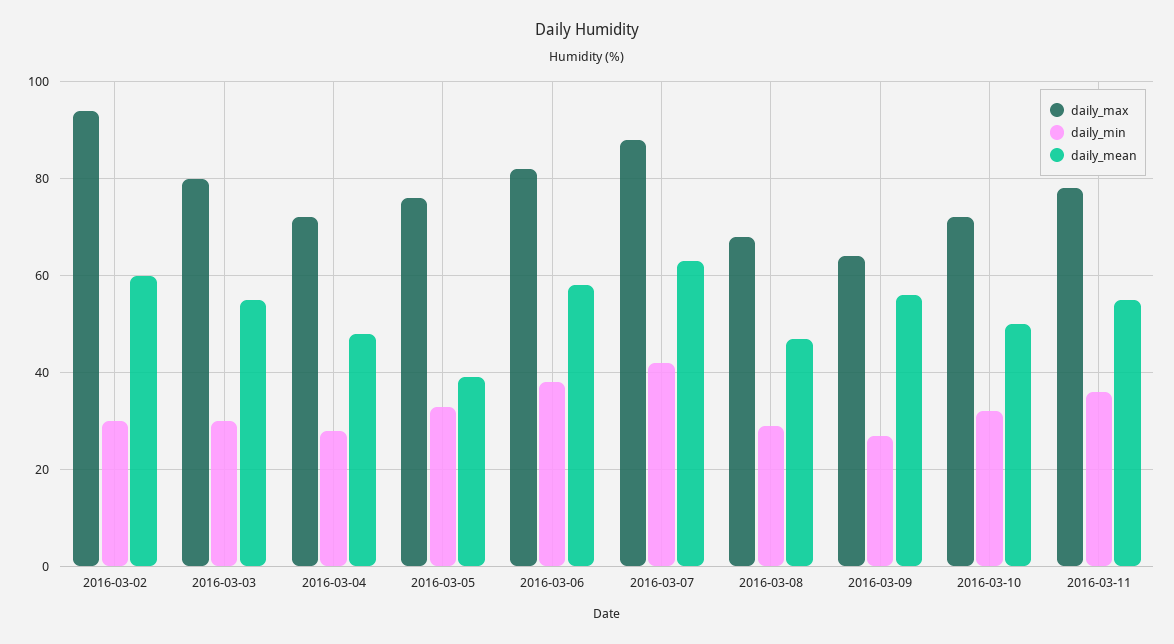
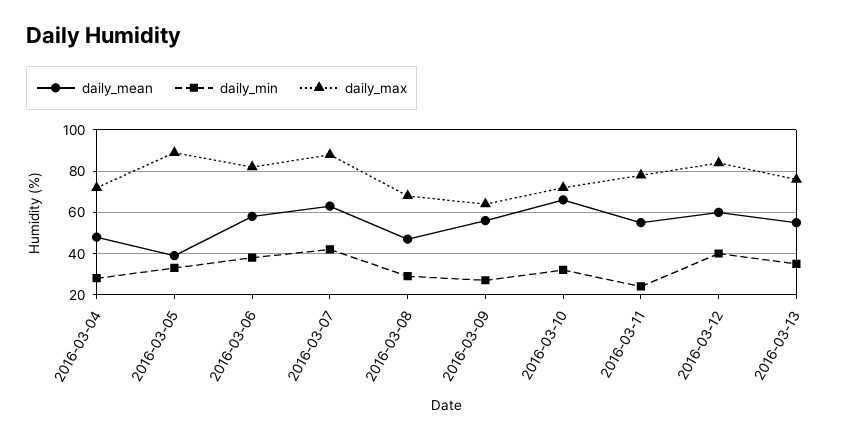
daily_max, 2016-03-02: 95 -> none
daily_min, 2016-03-02: 30 -> none
daily_mean, 2016-03-02: 60 -> none
daily_max, 2016-03-03: 80 -> none
daily_min, 2016-03-03: 30 -> none
daily_mean, 2016-03-03: 55 -> none
daily_max, 2016-03-05: 75 -> 90
daily_mean, 2016-03-10: 50 -> 65
daily_min, 2016-03-11: 35 -> 25
daily_mean, 2016-03-12: none -> 60
daily_min, 2016-03-12: none -> 40
daily_max, 2016-03-12: none -> 85
daily_mean, 2016-03-13: none -> 55
daily_min, 2016-03-13: none -> 35
daily_max, 2016-03-13: none -> 75

